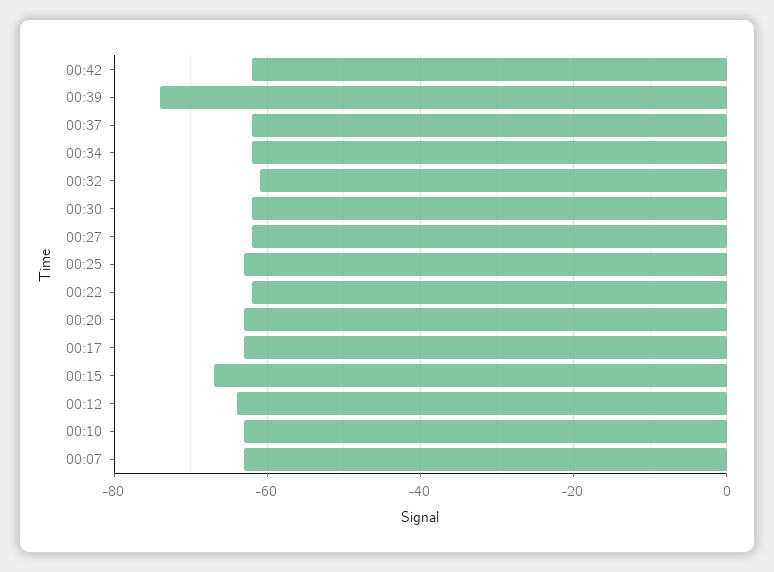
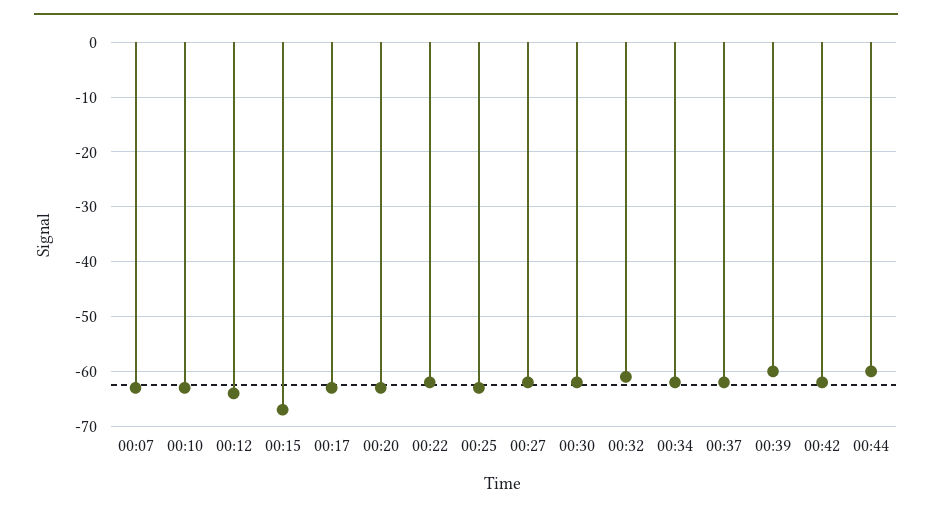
00:39: -75 -> -60
00:44: none -> -60

